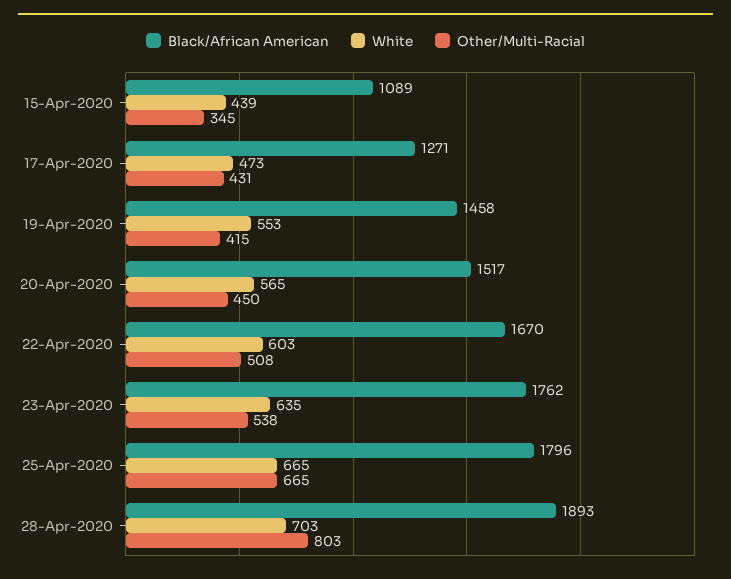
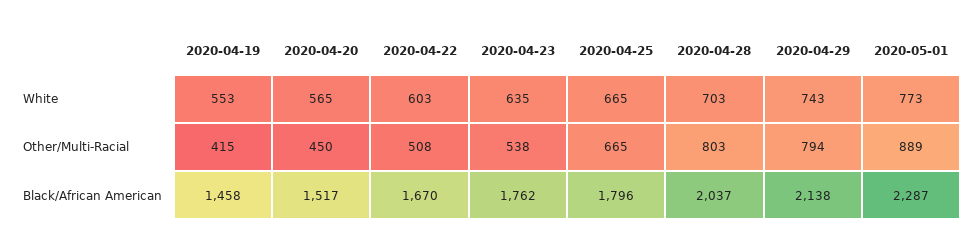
Black/African American, 15-Apr-2020: 1089 -> none
White, 15-Apr-2020: 439 -> none
Other/Multi-Racial, 15-Apr-2020: 345 -> none
Black/African American, 17-Apr-2020: 1271 -> none
White, 17-Apr-2020: 473 -> none
Other/Multi-Racial, 17-Apr-2020: 431 -> none
Black/African American, 28-Apr-2020: 1893 -> 2037
White, 2020-04-29: none -> 743
White, 2020-05-01: none -> 773
Other/Multi-Racial, 2020-04-29: none -> 794
Other/Multi-Racial, 2020-05-01: none -> 889
Black/African American, 2020-04-29: none -> 2138
Black/African American, 2020-05-01: none -> 2287

